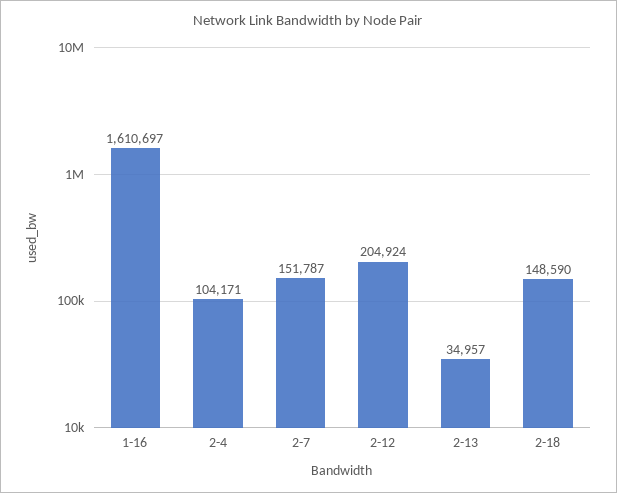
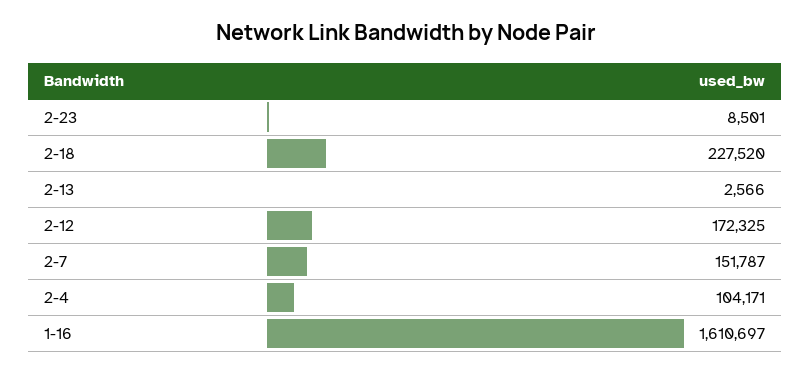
2-12: 204924 -> 172325
2-13: 34957 -> 2566
2-18: 148590 -> 227520
2-23: none -> 8501

